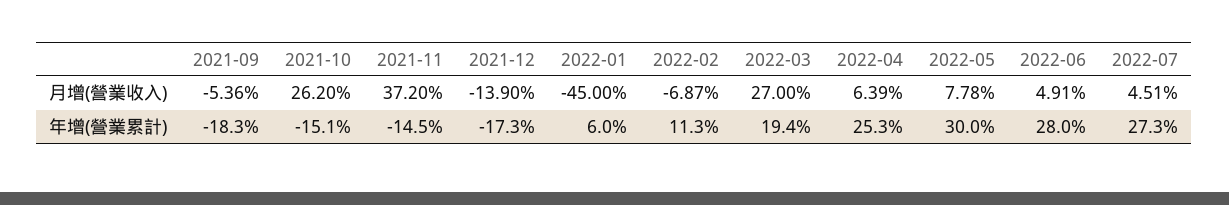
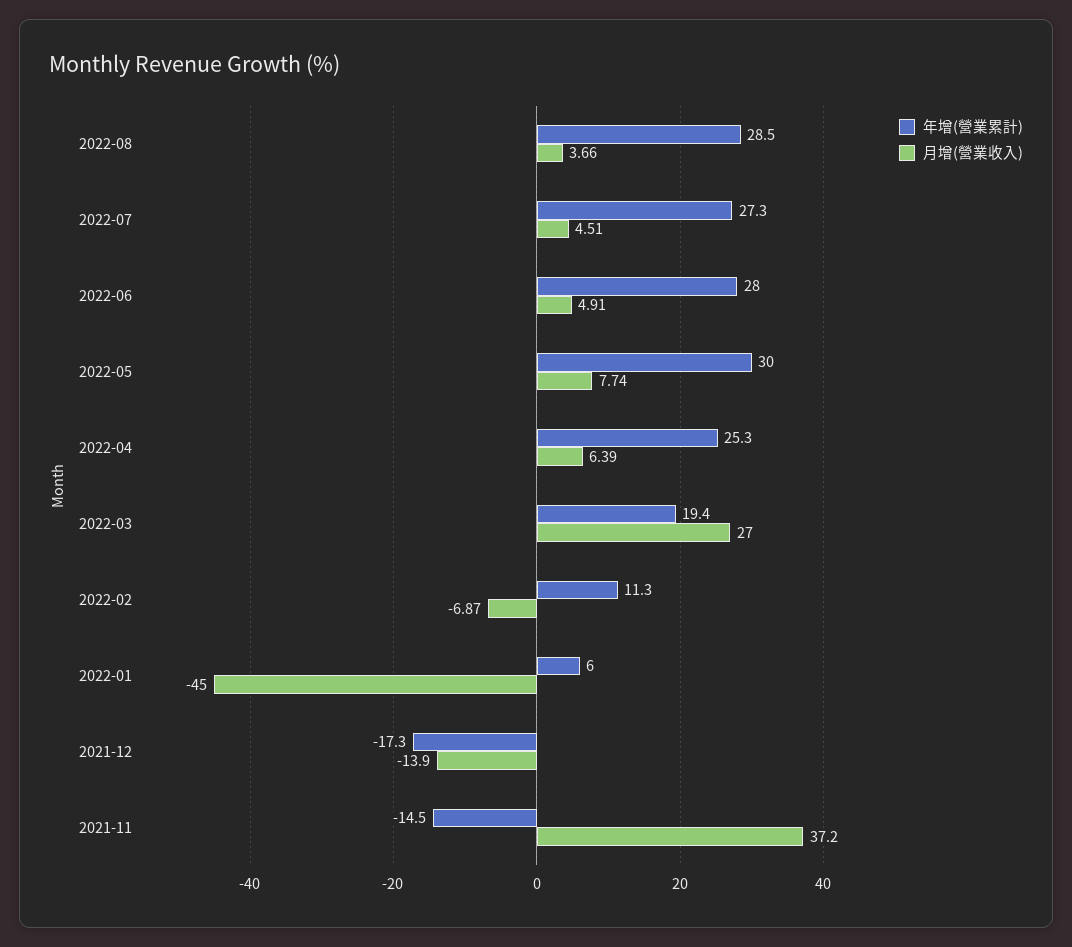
月增(營業收入), 2021-09: -5.36 -> none
月增(營業收入), 2021-10: 26.2 -> none
月增(營業收入), 2022-05: 7.78 -> 7.74
年增(營業累計), 2021-09: -18.3 -> none
年增(營業累計), 2021-10: -15.1 -> none
年增(營業累計), 2022-08: none -> 28.5
月增(營業收入), 2022-08: none -> 3.66

